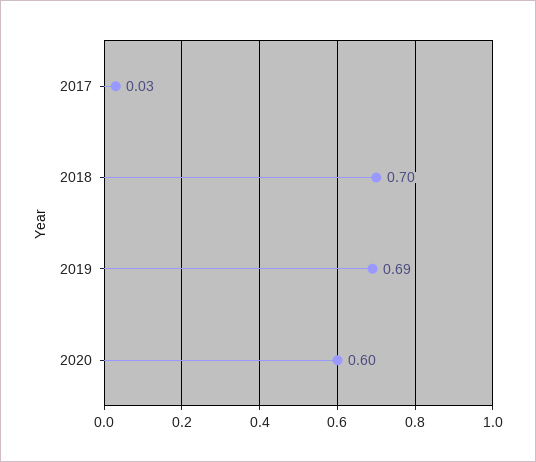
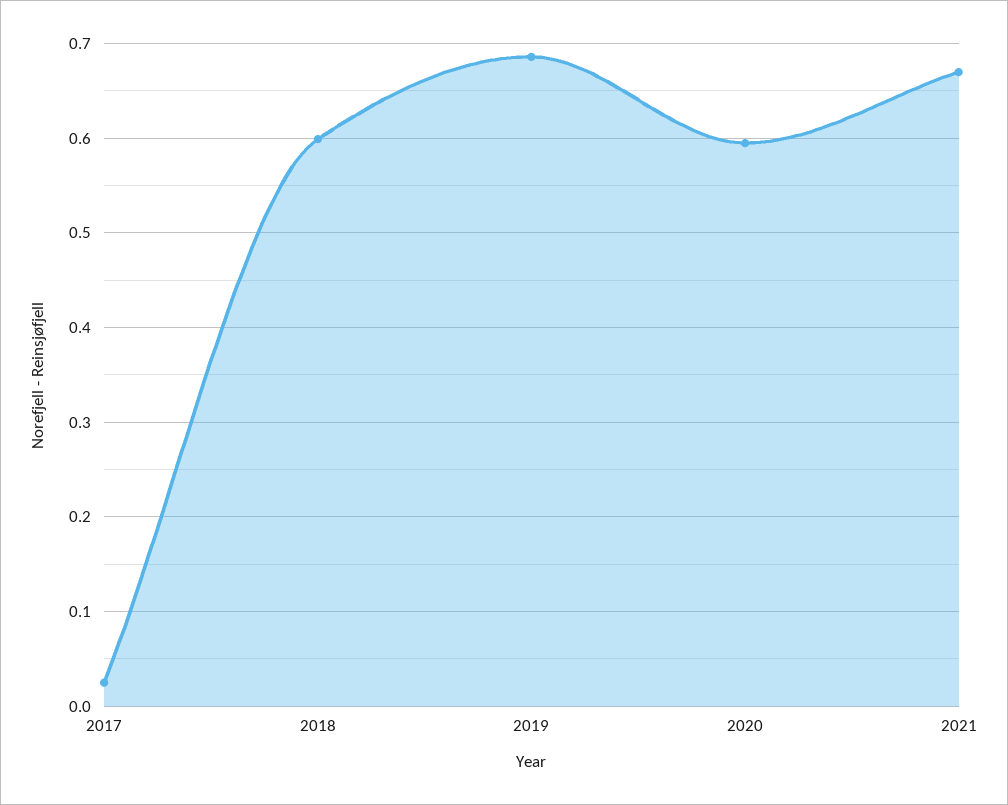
2018: 0.7 -> 0.6
2021: none -> 0.67

